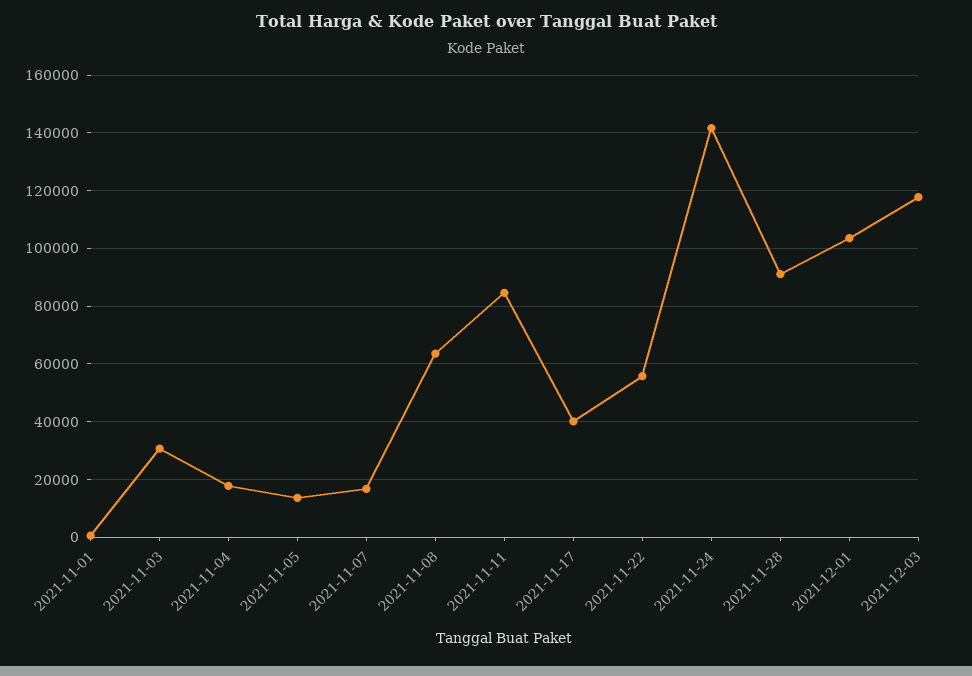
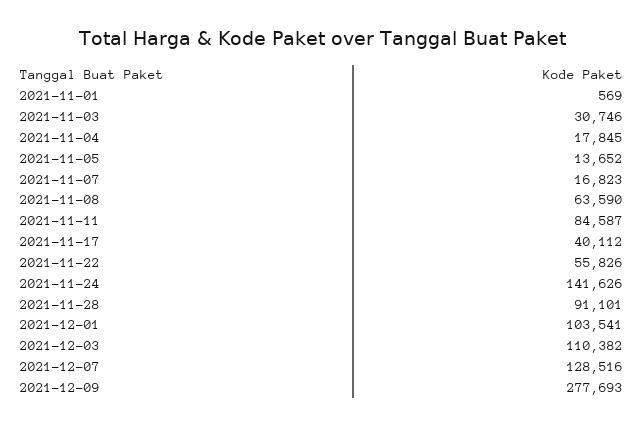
2021-12-03: 117500 -> 110382
2021-12-07: none -> 128516
2021-12-09: none -> 277693

